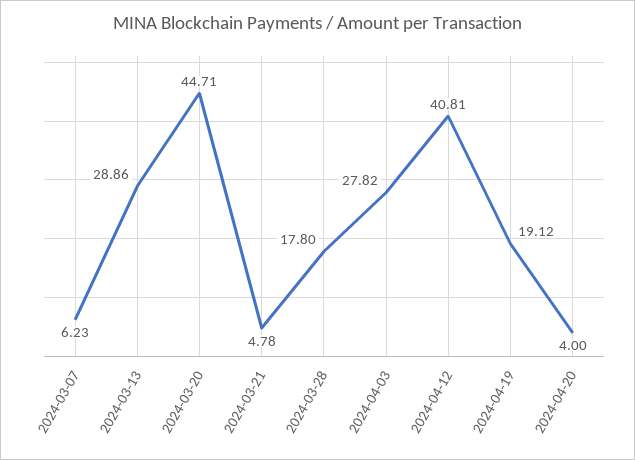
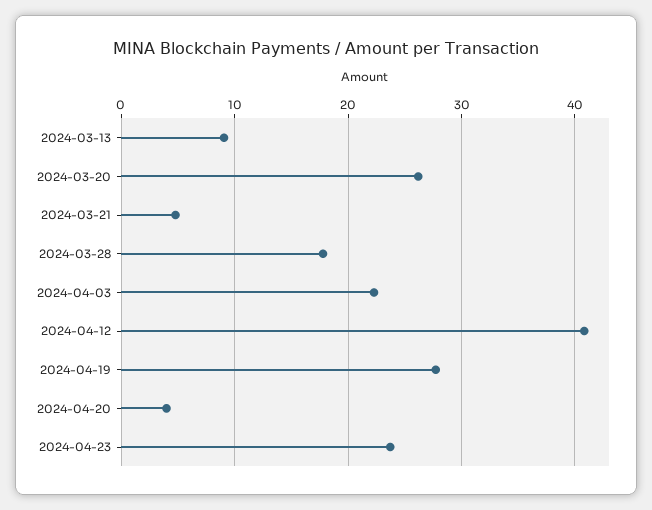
2024-03-07: 6.23 -> none
2024-03-13: 28.86 -> 9
2024-03-20: 44.71 -> 26
2024-04-03: 27.82 -> 22
2024-04-19: 19.12 -> 28
2024-04-23: none -> 24

